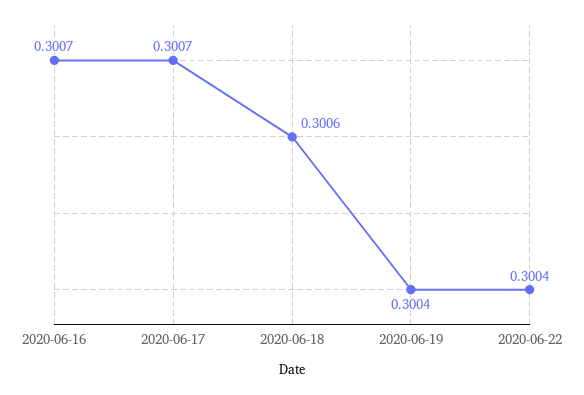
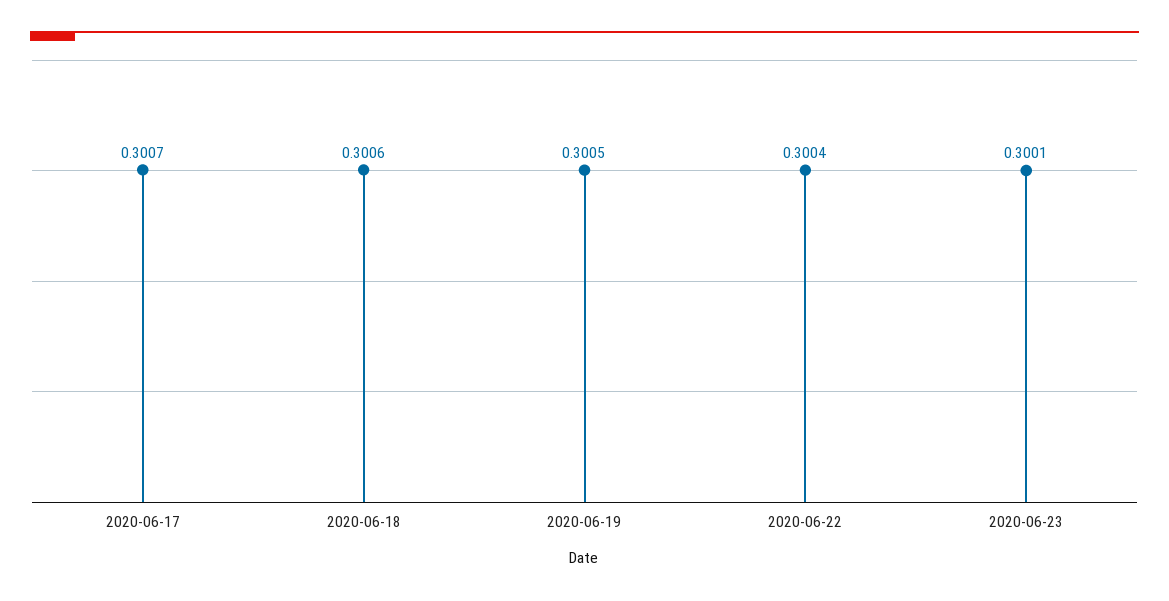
2020-06-16: 0.3007 -> none
2020-06-19: 0.3004 -> 0.3005
2020-06-23: none -> 0.3001

